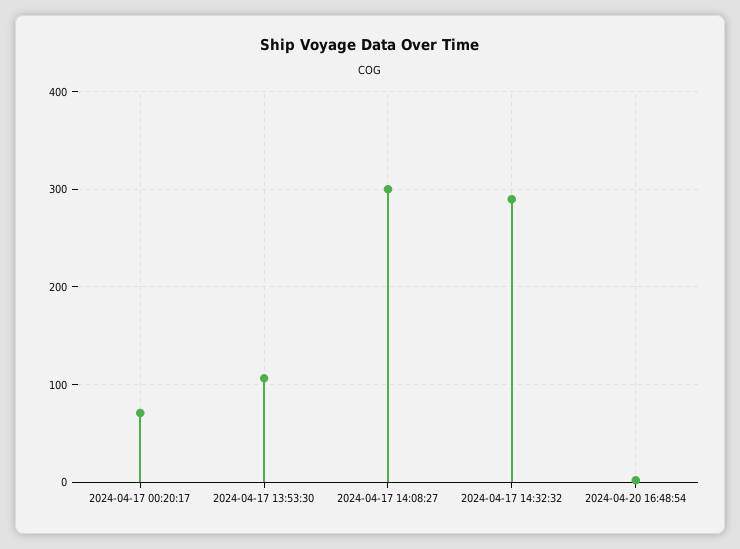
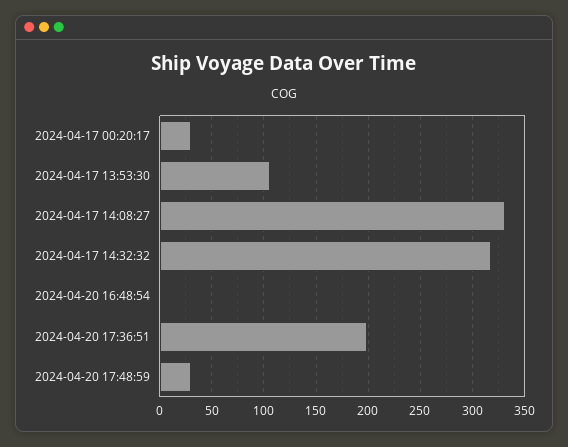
2024-04-17 00:20:17: 70 -> 30
2024-04-17 14:08:27: 300 -> 330
2024-04-17 14:32:32: 290 -> 320
2024-04-20 17:36:51: none -> 200
2024-04-20 17:48:59: none -> 30

